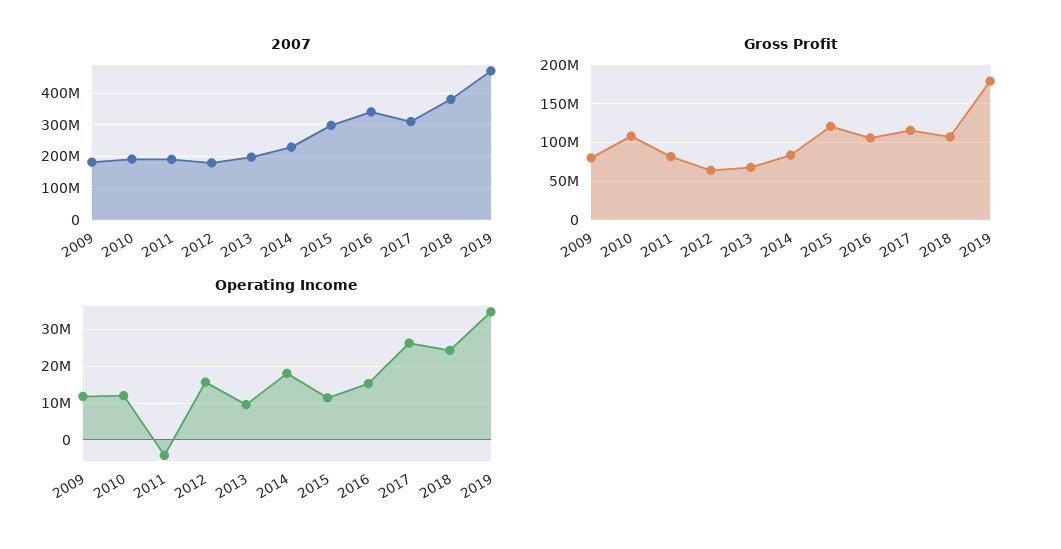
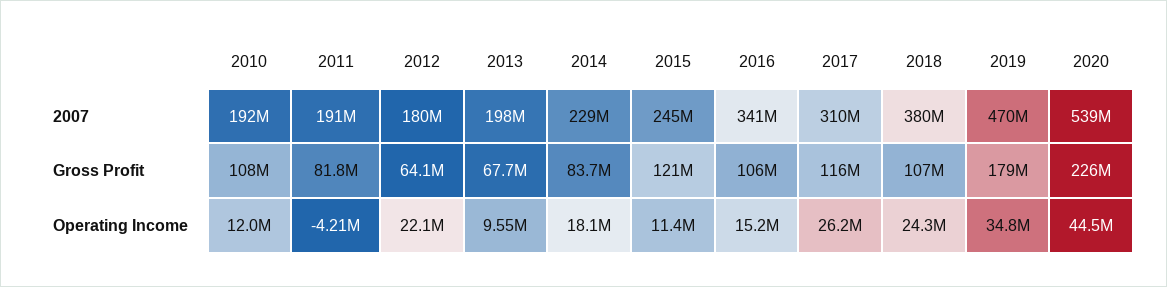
2007, 2009: 180000000 -> none
2007, 2015: 300000000 -> 245000000
Gross Profit, 2009: 80000000 -> none
Operating Income, 2009: 12000000 -> none
Operating Income, 2012: 16000000 -> 22100000
2007, 2020: none -> 539000000
Gross Profit, 2020: none -> 226000000
Operating Income, 2020: none -> 44500000

